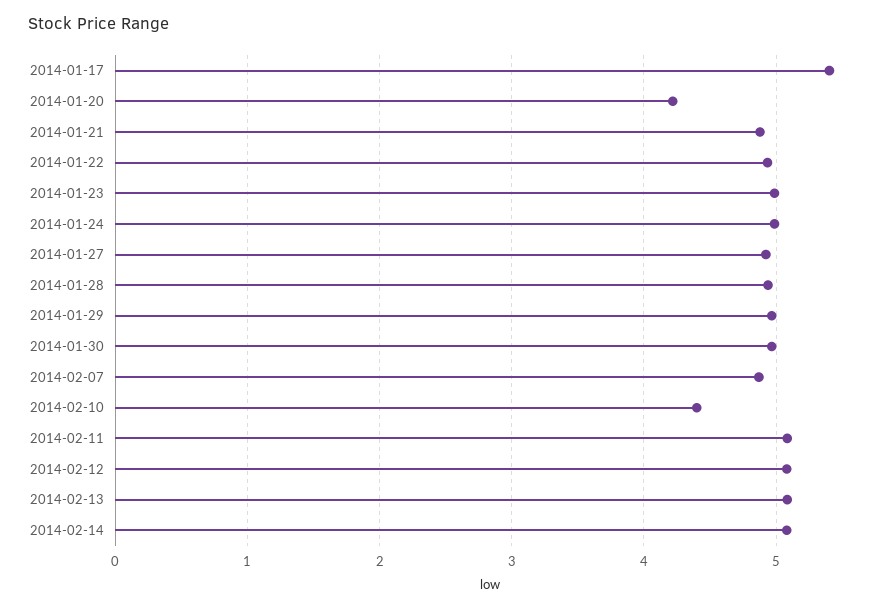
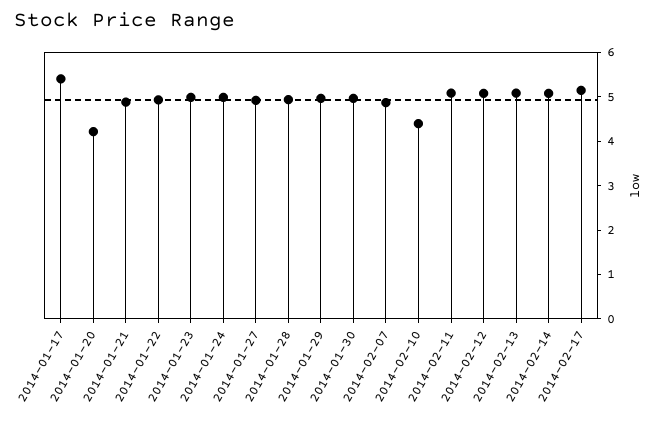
2014-02-17: none -> 5.2

